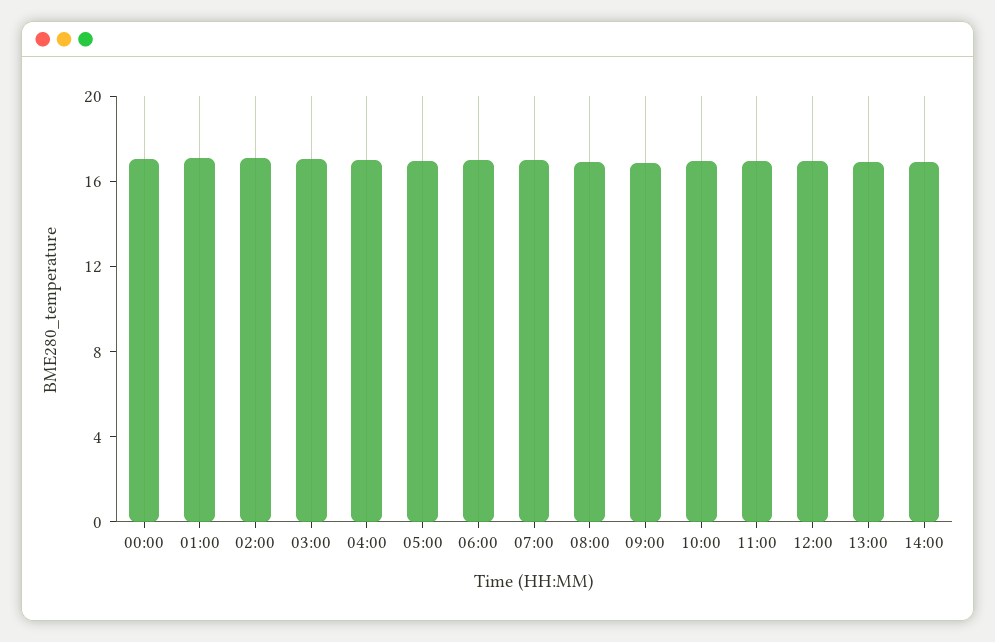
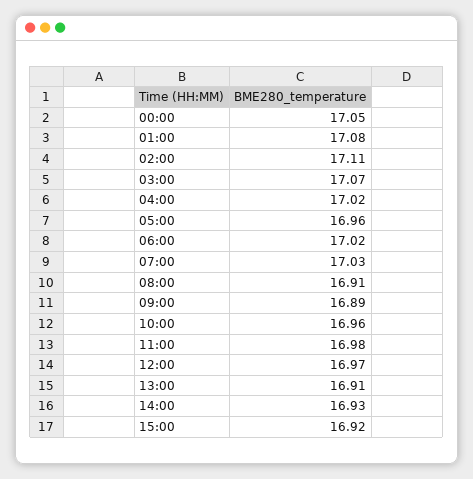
15:00: none -> 16.92

